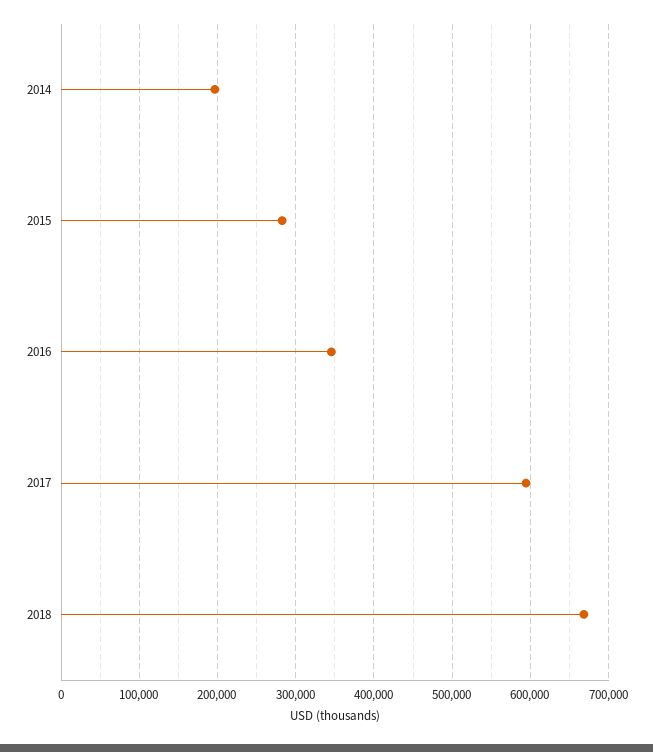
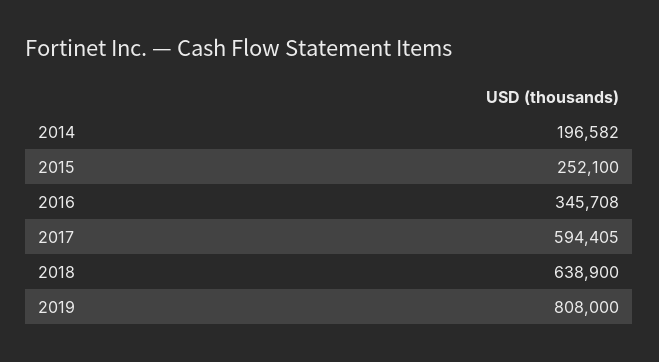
2015: 280000 -> 252100
2018: 670000 -> 638900
2019: none -> 808000

